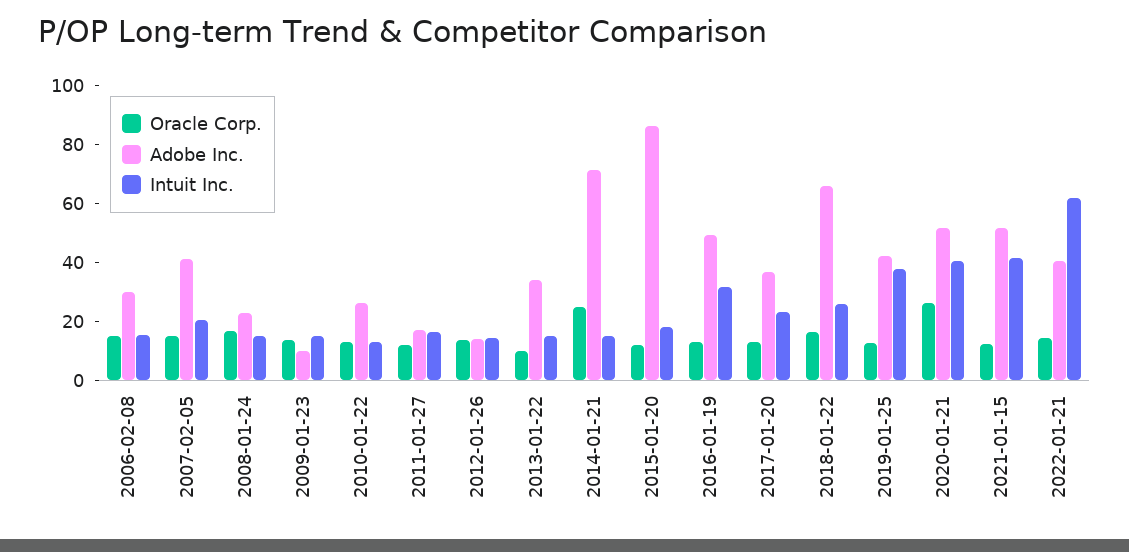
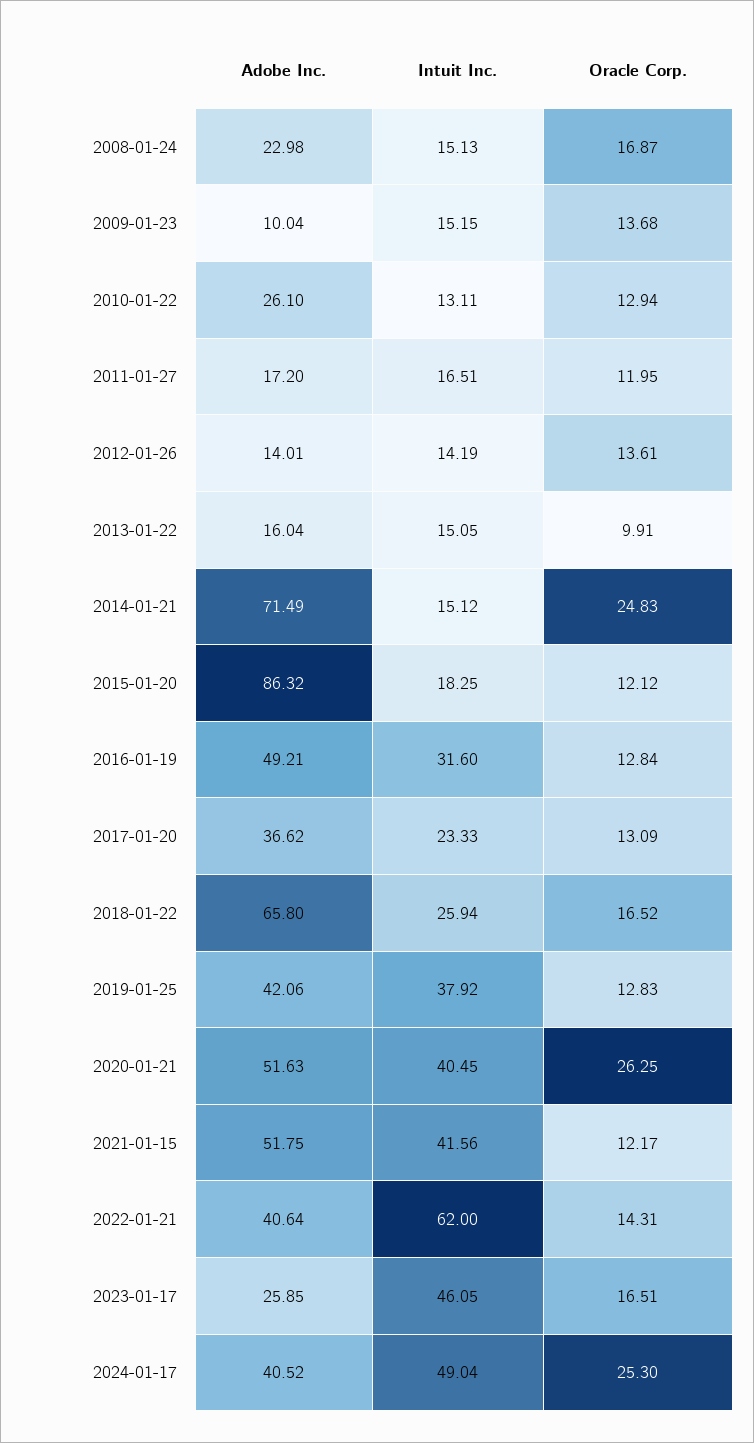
Oracle Corp., 2006-02-08: 15 -> none
Adobe Inc., 2006-02-08: 30 -> none
Intuit Inc., 2006-02-08: 15 -> none
Oracle Corp., 2007-02-05: 15 -> none
Adobe Inc., 2007-02-05: 40 -> none
Intuit Inc., 2007-02-05: 20 -> none
Adobe Inc., 2013-01-22: 35 -> 16.04
Adobe Inc., 2023-01-17: none -> 25.85
Intuit Inc., 2023-01-17: none -> 46.05
Oracle Corp., 2023-01-17: none -> 16.51
Adobe Inc., 2024-01-17: none -> 40.52
Intuit Inc., 2024-01-17: none -> 49.04
Oracle Corp., 2024-01-17: none -> 25.3

